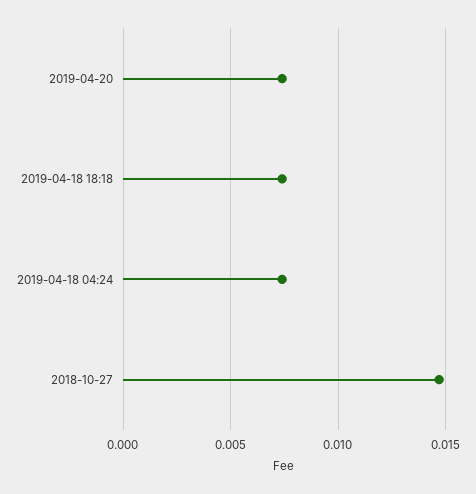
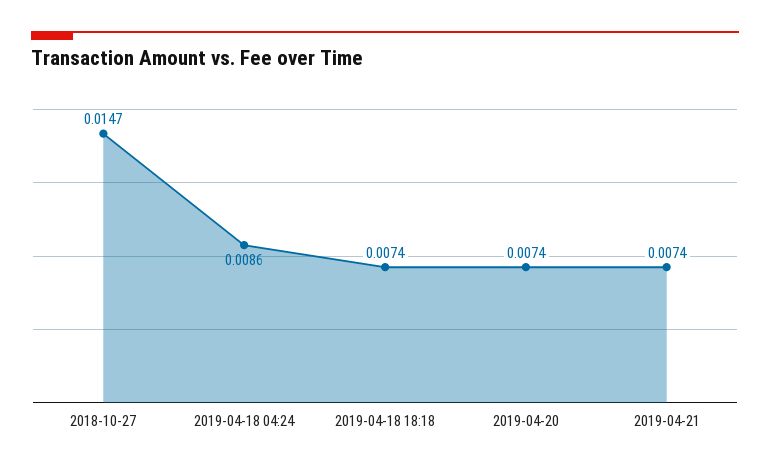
2019-04-18 04:24: 0.0075 -> 0.0086
2019-04-21: none -> 0.0074

